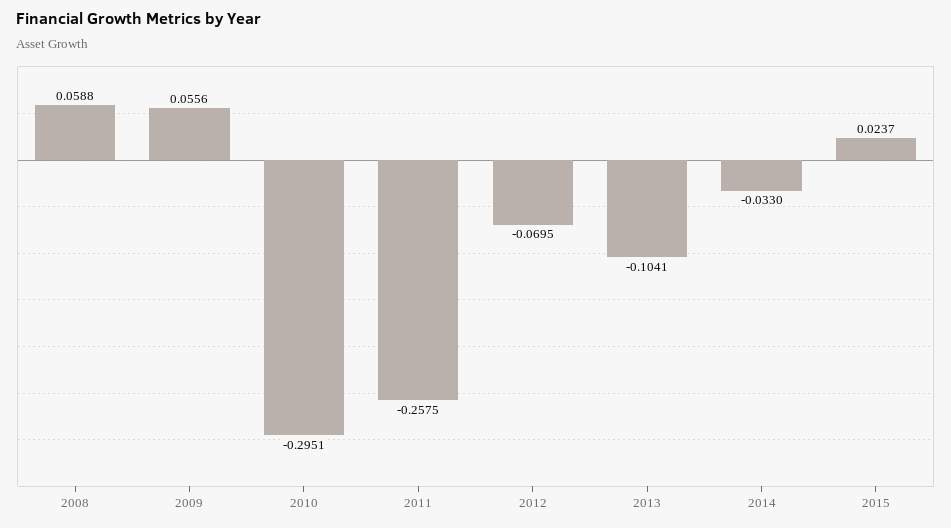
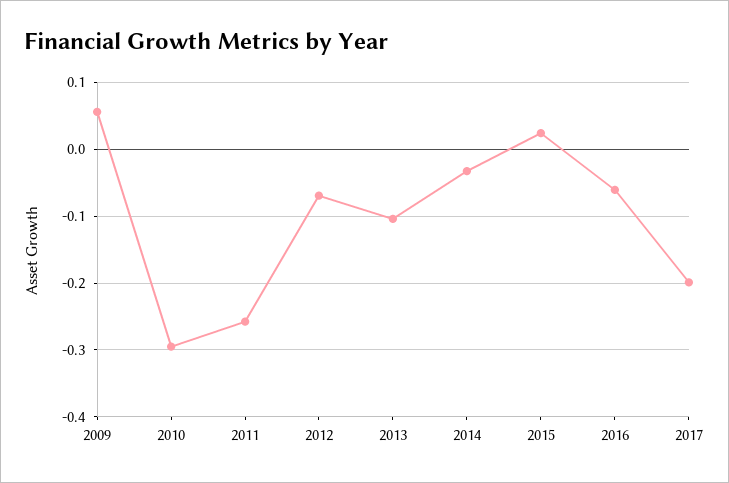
2008: 0.0588 -> none
2016: none -> -0.06
2017: none -> -0.2

